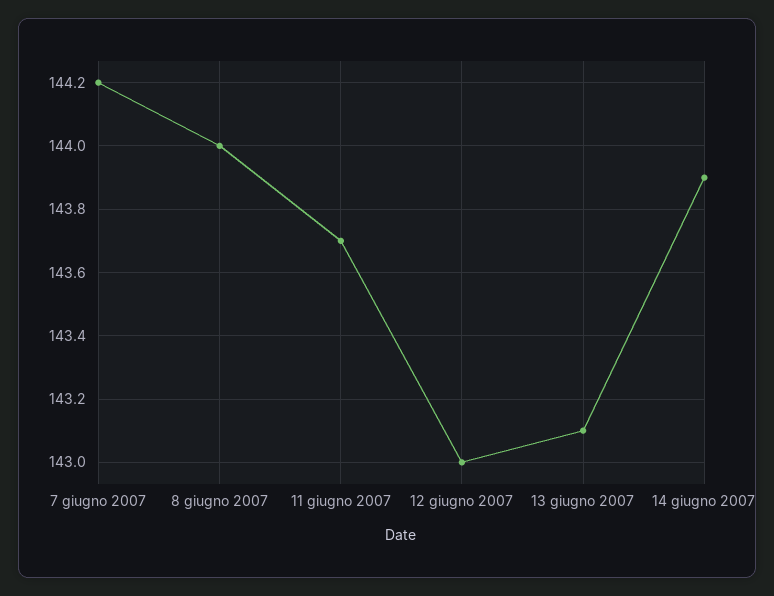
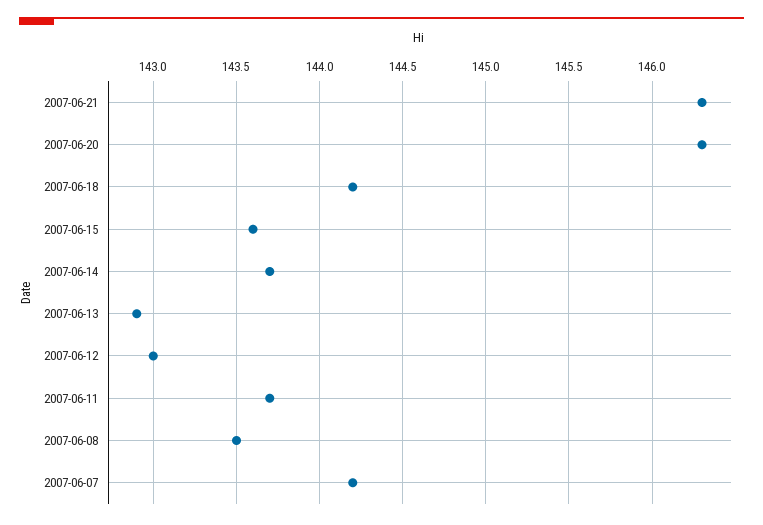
8 giugno 2007: 144 -> 143.5
13 giugno 2007: 143.1 -> 142.9
14 giugno 2007: 143.9 -> 143.7
2007-06-21: none -> 146.3
2007-06-20: none -> 146.3
2007-06-18: none -> 144.2
2007-06-15: none -> 143.6

